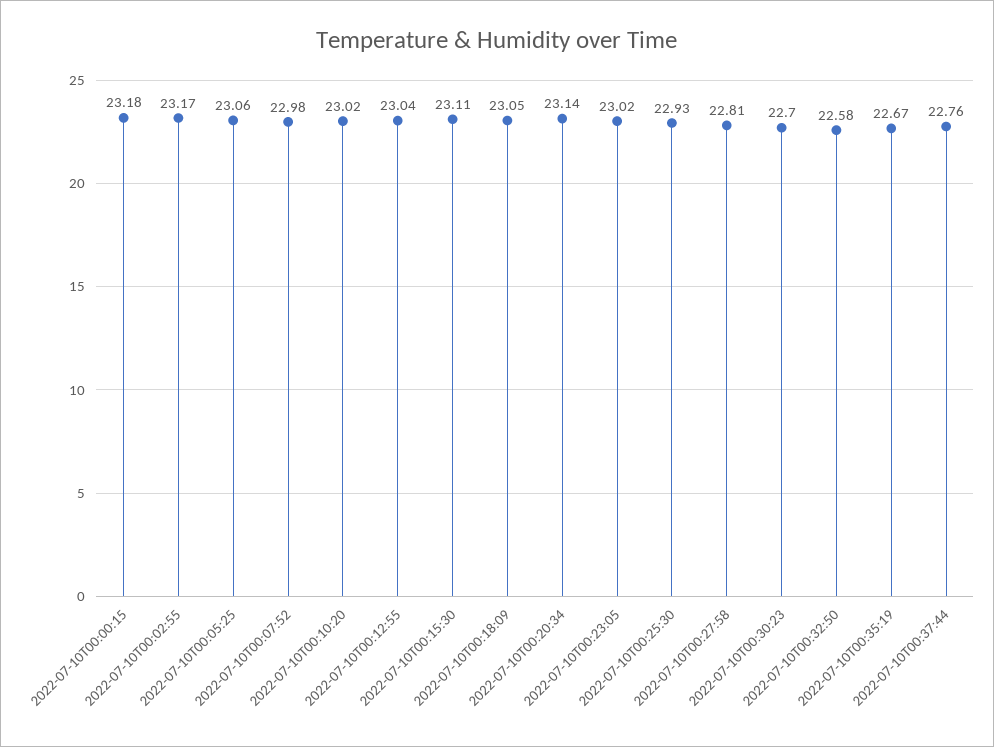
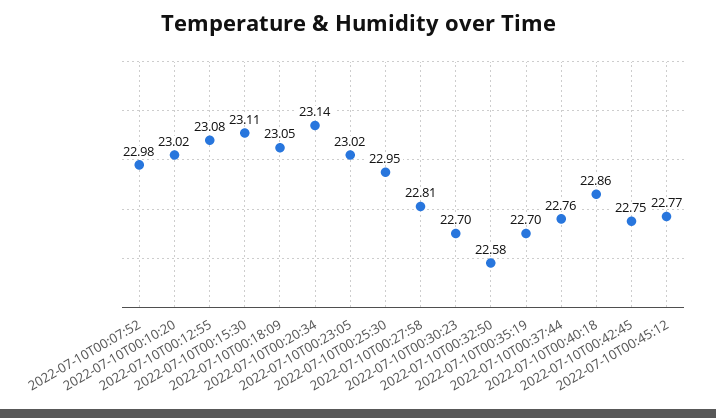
2022-07-10T00:00:15: 23.18 -> none
2022-07-10T00:02:55: 23.17 -> none
2022-07-10T00:05:25: 23.06 -> none
2022-07-10T00:12:55: 23.04 -> 23.08
2022-07-10T00:25:30: 22.93 -> 22.95
2022-07-10T00:35:19: 22.67 -> 22.7
2022-07-10T00:40:18: none -> 22.86
2022-07-10T00:42:45: none -> 22.75
2022-07-10T00:45:12: none -> 22.77

